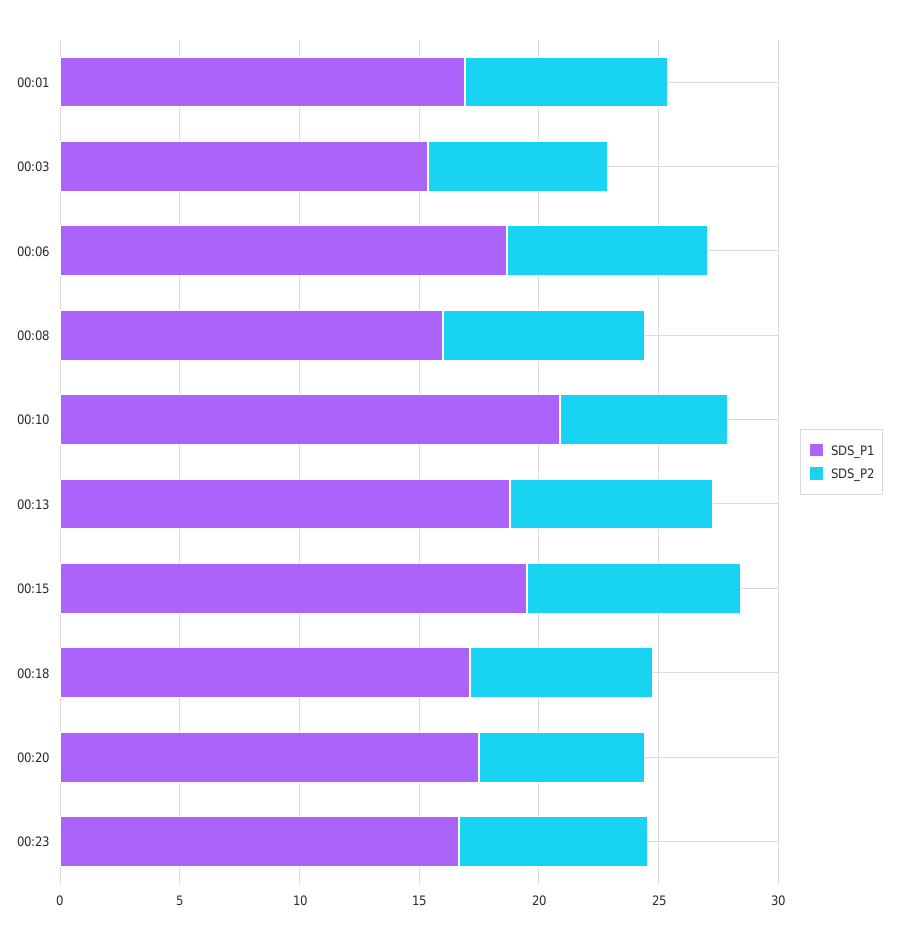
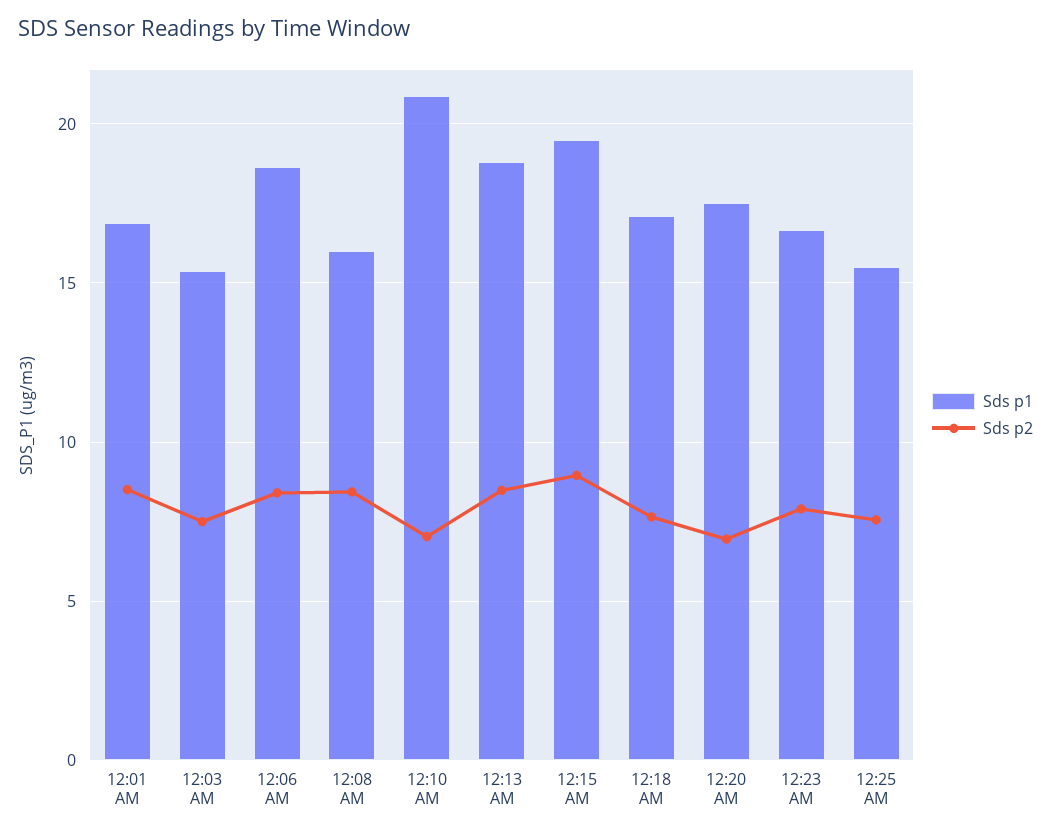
SDS_P1, 12:25 AM: none -> 15.5
SDS_P2, 12:25 AM: none -> 7.5

